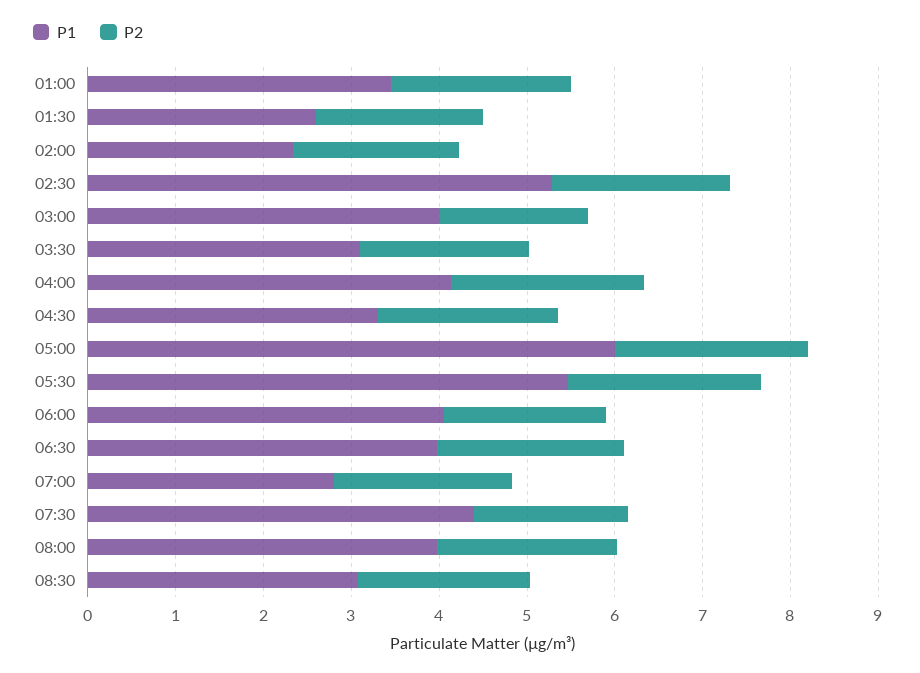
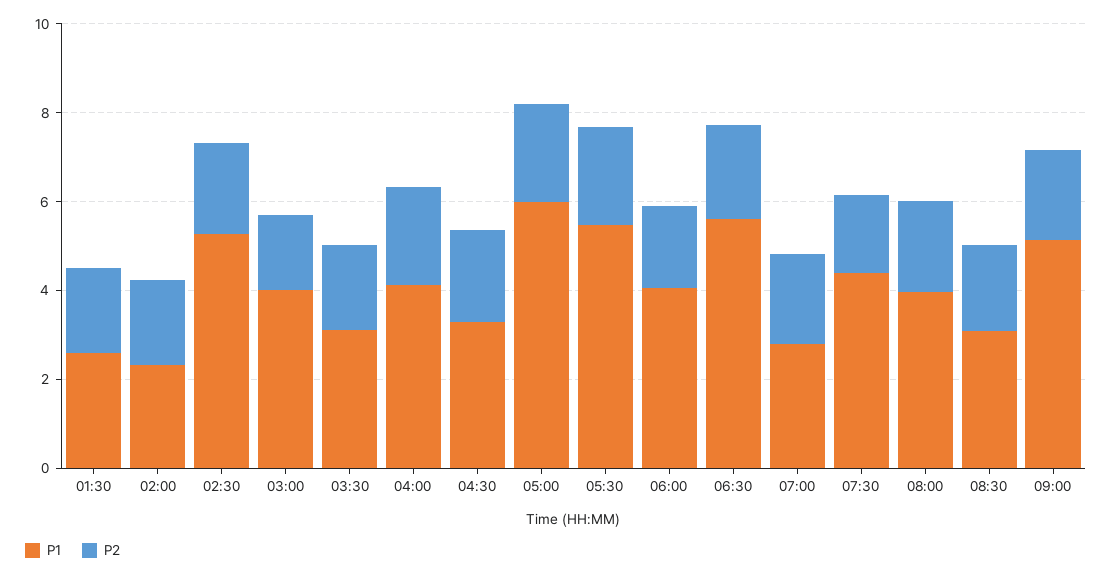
P1, 01:00: 3.4 -> none
P2, 01:00: 2 -> none
P1, 06:30: 4 -> 5.5
P1, 09:00: none -> 5
P2, 09:00: none -> 2

